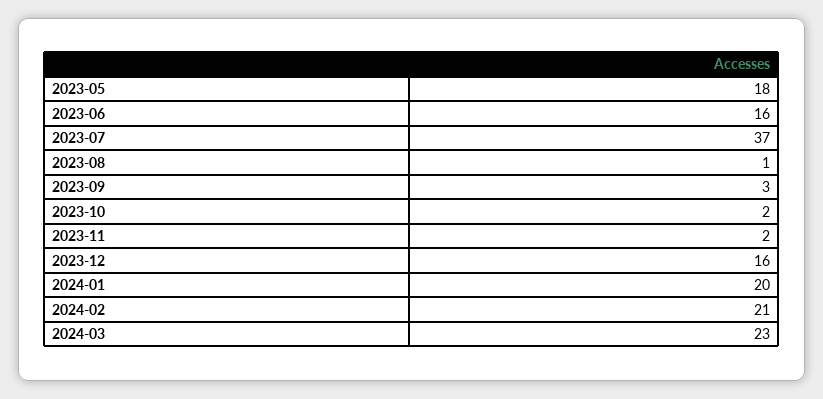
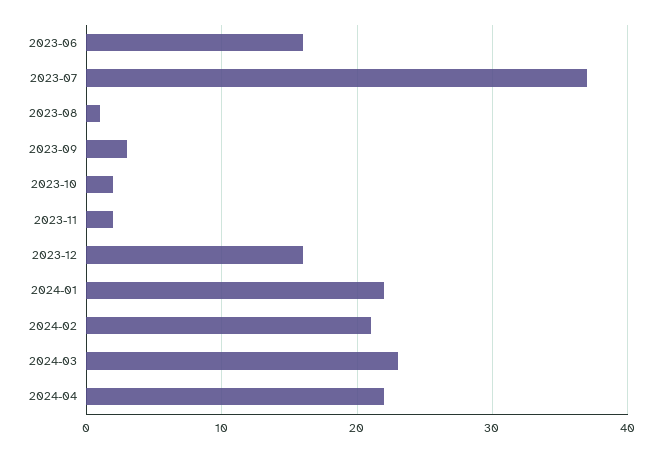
2023-05: 18 -> none
2024-01: 20 -> 22
2024-04: none -> 22

